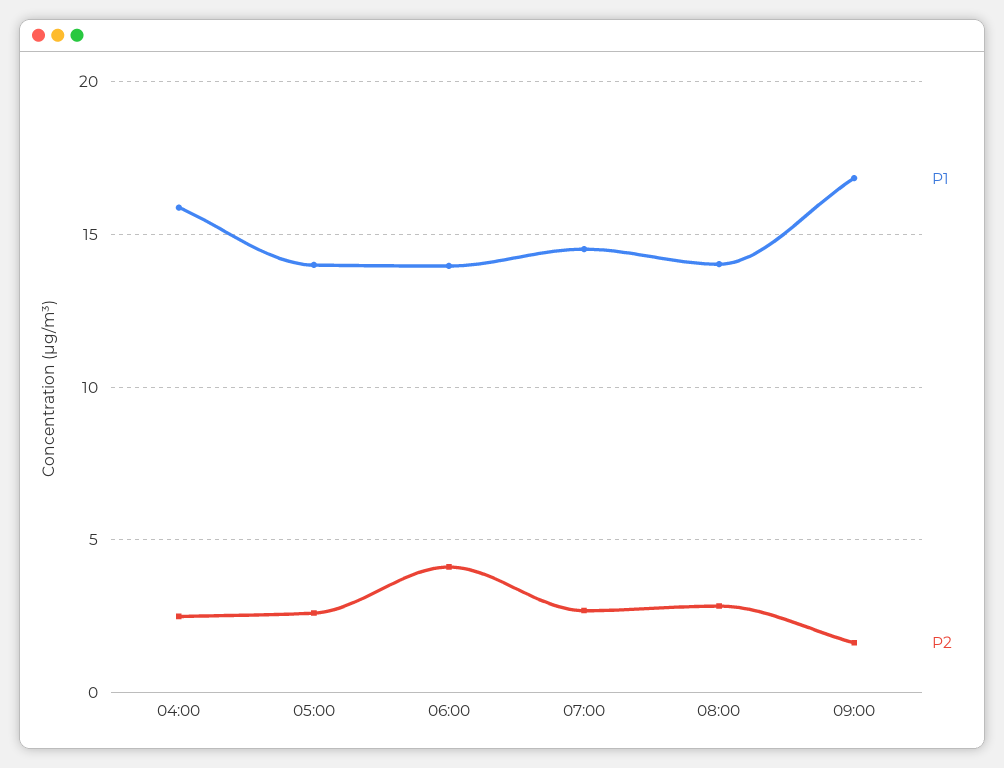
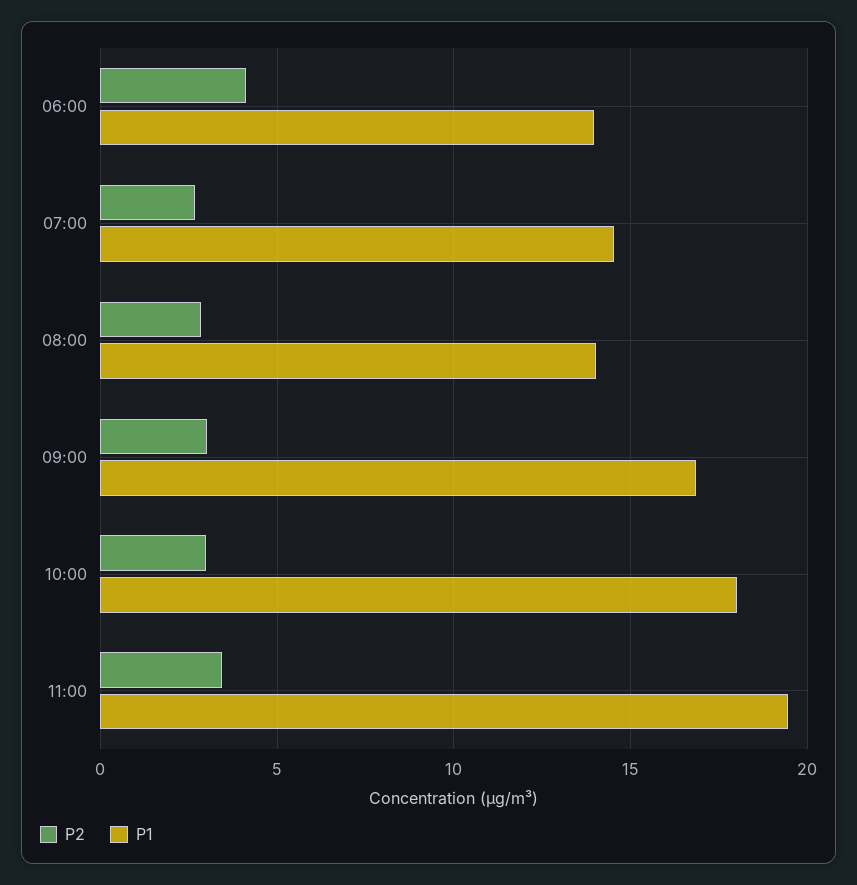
P1, 04:00: 16 -> none
P2, 04:00: 2.5 -> none
P1, 05:00: 14 -> none
P2, 05:00: 2.5 -> none
P2, 09:00: 1.5 -> 3
P2, 10:00: none -> 3
P1, 10:00: none -> 18
P2, 11:00: none -> 3.5
P1, 11:00: none -> 19.5

